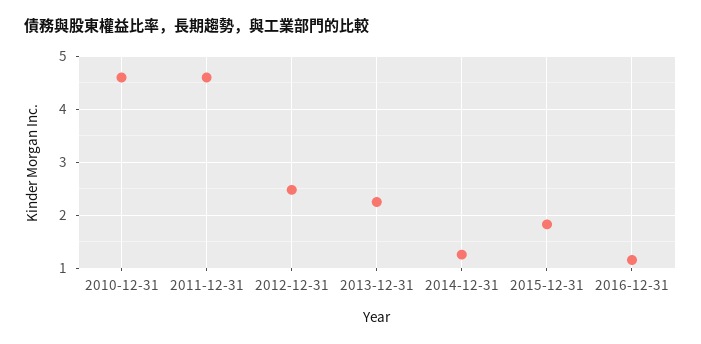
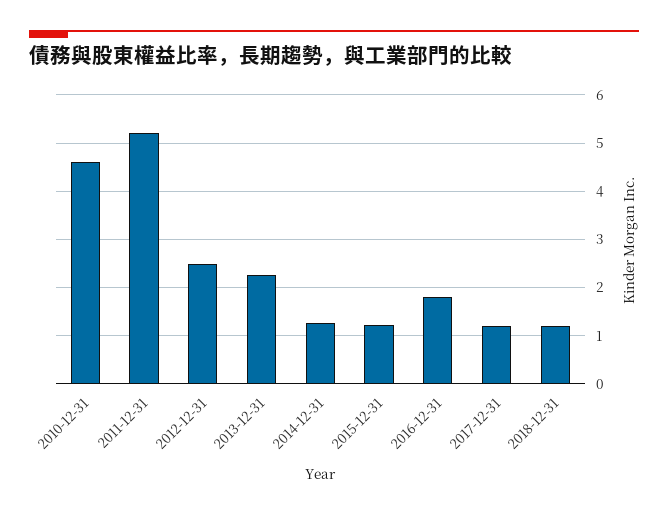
2011-12-31: 4.6 -> 5.2
2015-12-31: 1.8 -> 1.2
2016-12-31: 1.2 -> 1.8
2017-12-31: none -> 1.2
2018-12-31: none -> 1.2

